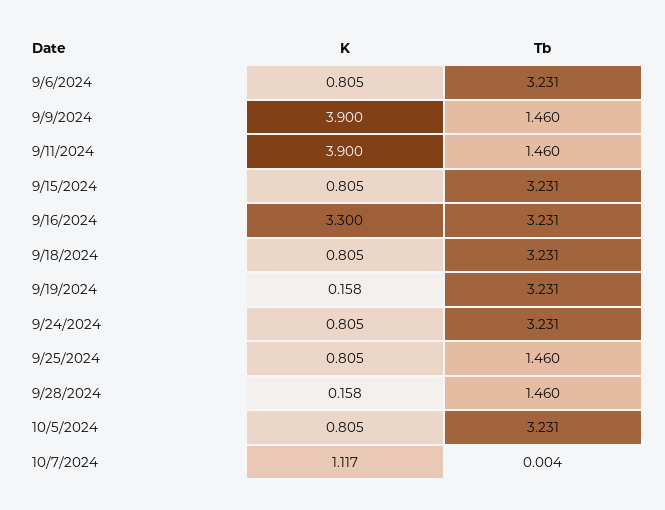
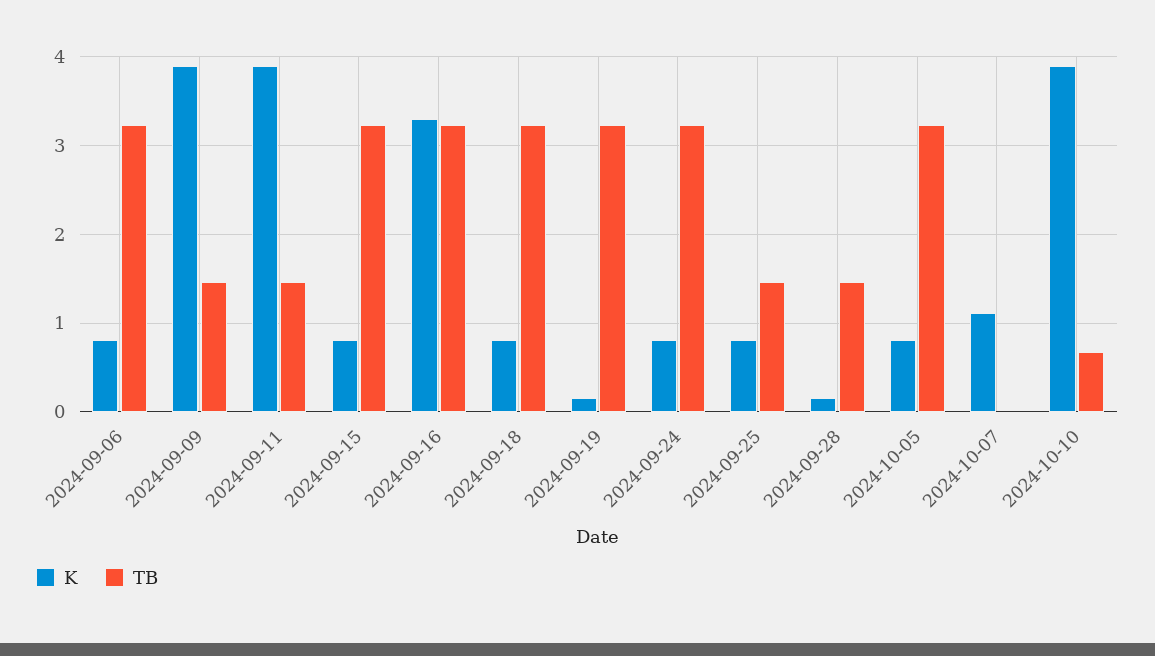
K, 2024-10-10: none -> 3.9
Tb, 2024-10-10: none -> 0.7

